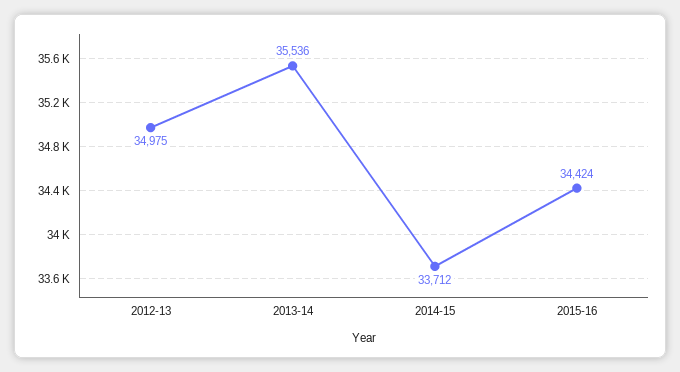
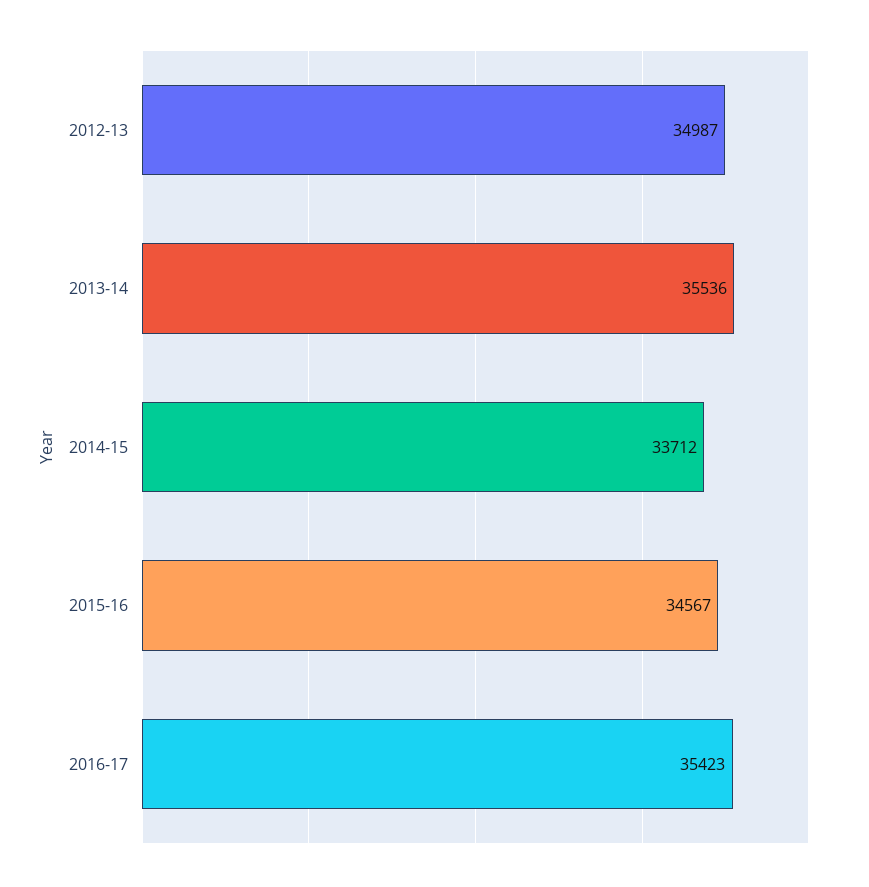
2012-13: 34975 -> 34987
2015-16: 34424 -> 34567
2016-17: none -> 35423

